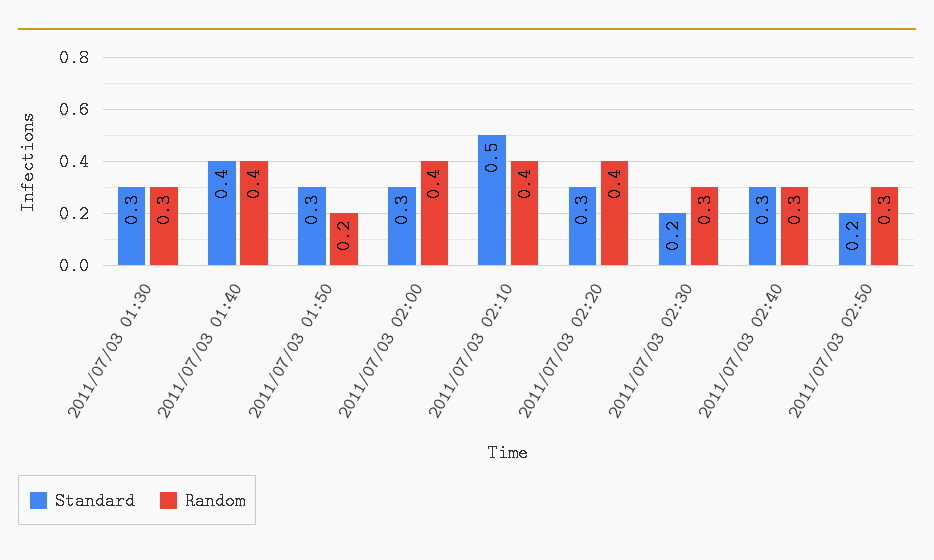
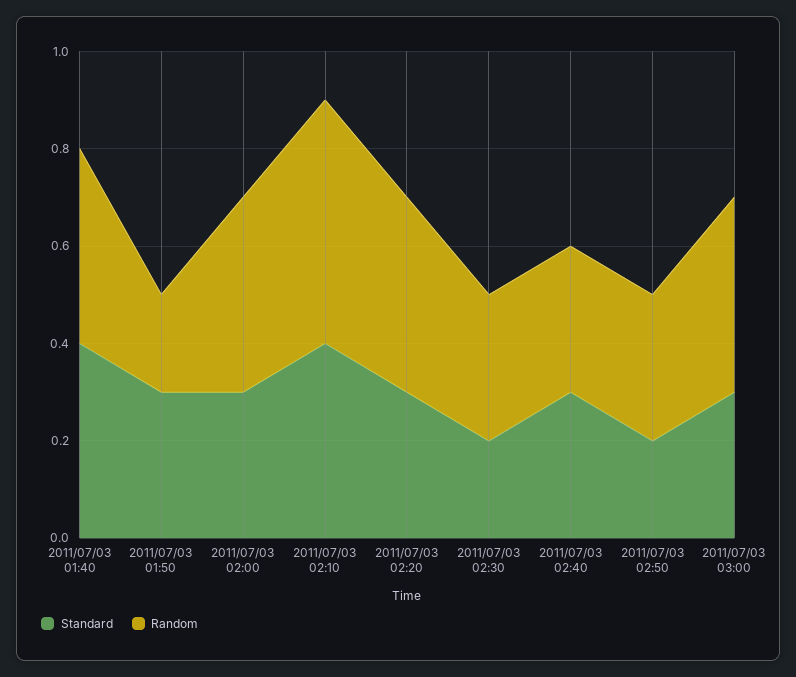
Standard, 2011/07/03 01:30: 0.3 -> none
Random, 2011/07/03 01:30: 0.3 -> none
Standard, 2011/07/03 02:10: 0.5 -> 0.4
Random, 2011/07/03 02:10: 0.4 -> 0.5
Standard, 2011/07/03 03:00: none -> 0.3
Random, 2011/07/03 03:00: none -> 0.4

